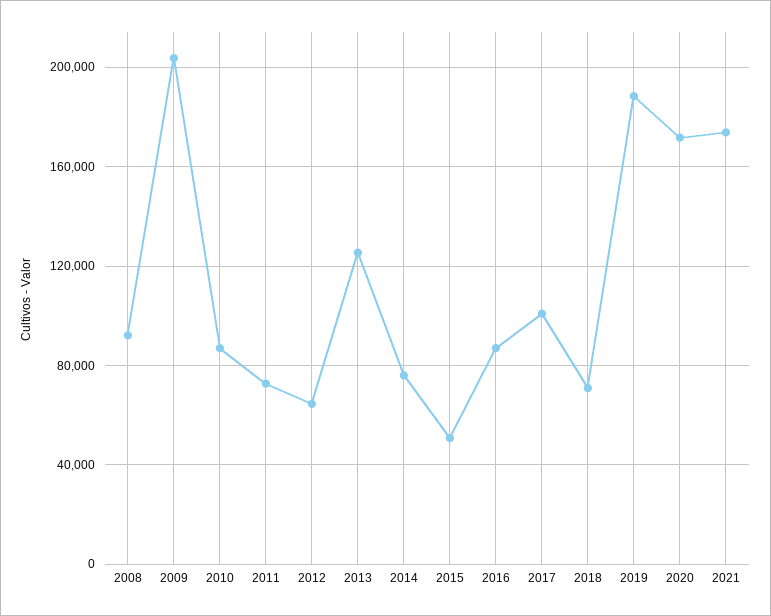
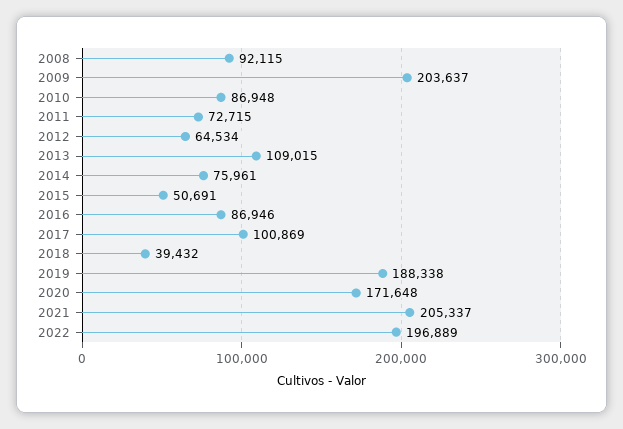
2013: 125000 -> 109015
2018: 70000 -> 39432
2021: 175000 -> 205337
2022: none -> 196889

